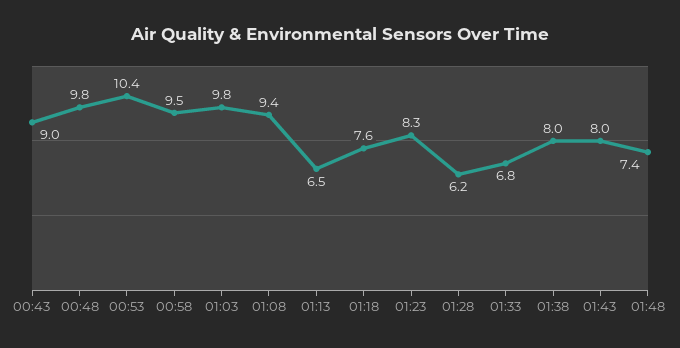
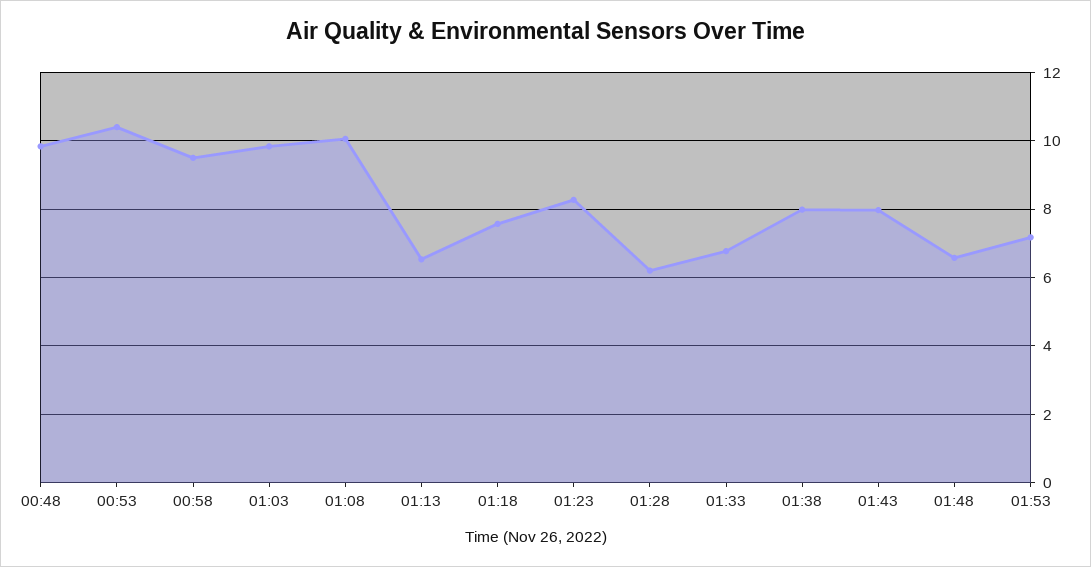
00:43: 9 -> none
01:08: 9.4 -> 10
01:48: 7.4 -> 6.6
01:53: none -> 7.2

